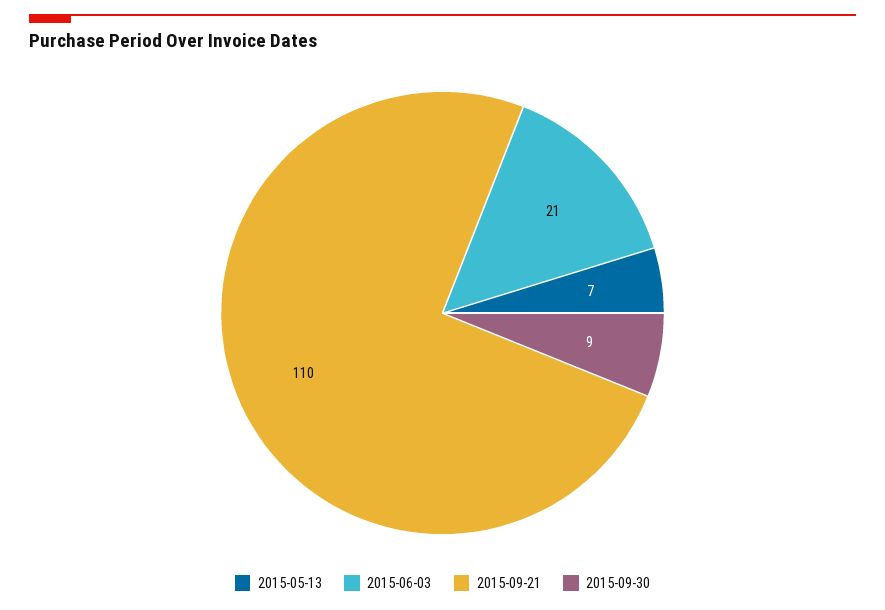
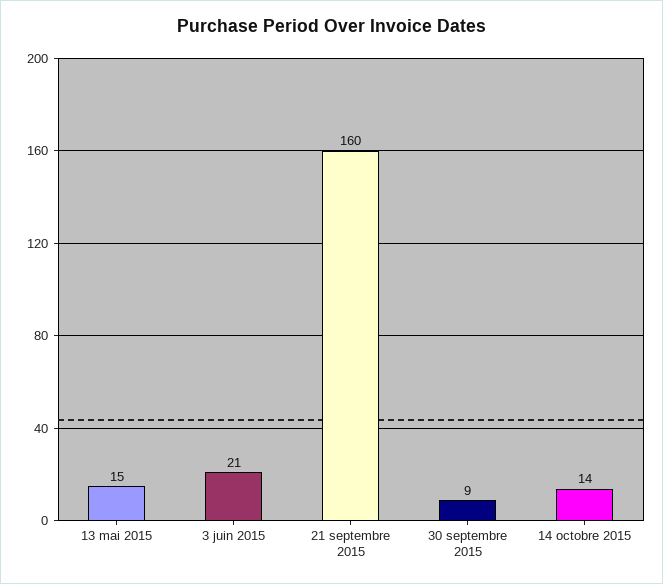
2015-05-13: 7 -> 15
2015-09-21: 110 -> 160
14 octobre 2015: none -> 14

